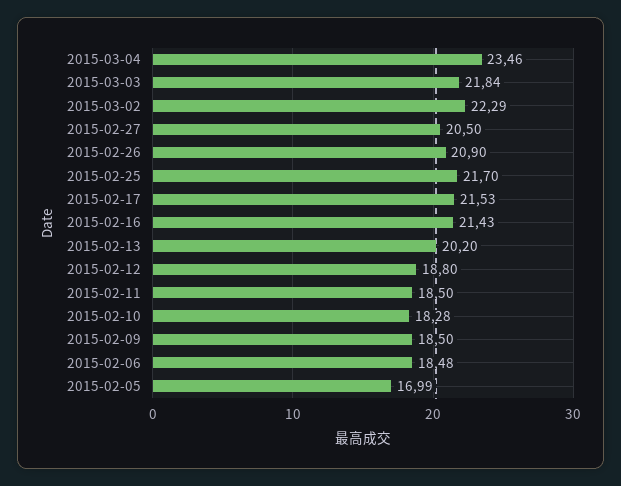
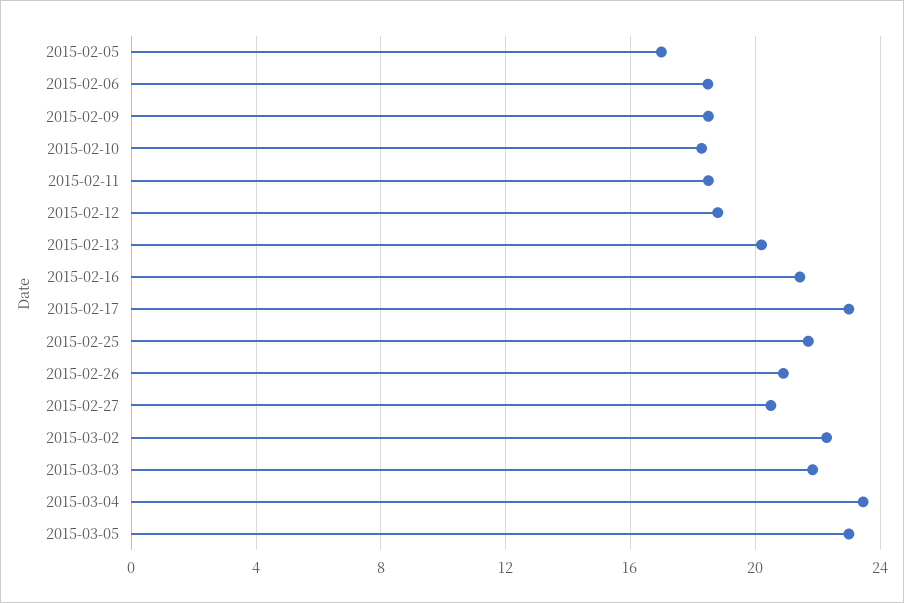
2015-02-17: 21.53 -> 23
2015-03-05: none -> 23

